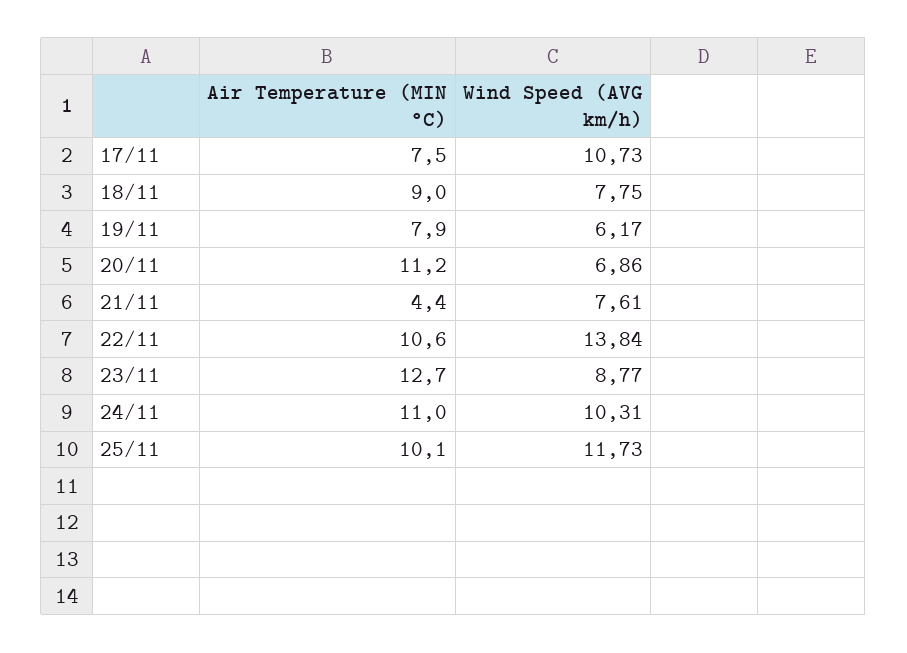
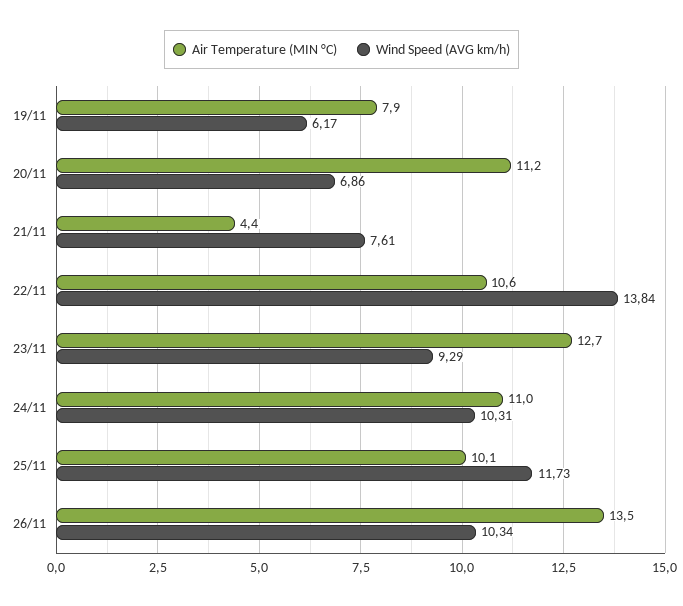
Air Temperature (MIN °C), 17/11: 7.5 -> none
Wind Speed (AVG km/h), 17/11: 10.73 -> none
Air Temperature (MIN °C), 18/11: 9 -> none
Wind Speed (AVG km/h), 18/11: 7.75 -> none
Wind Speed (AVG km/h), 23/11: 8.77 -> 9.29
Air Temperature (MIN °C), 26/11: none -> 13.5
Wind Speed (AVG km/h), 26/11: none -> 10.34

